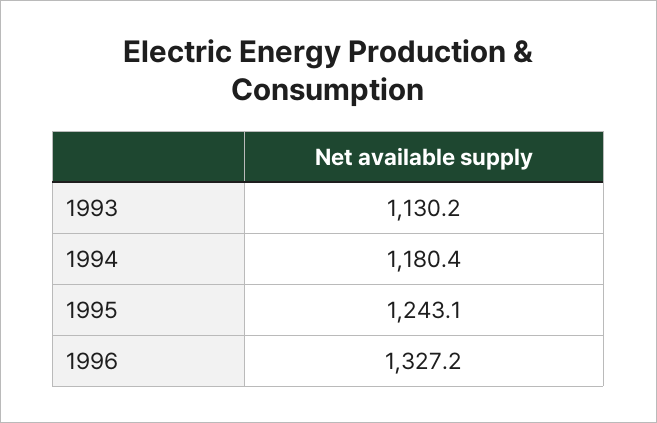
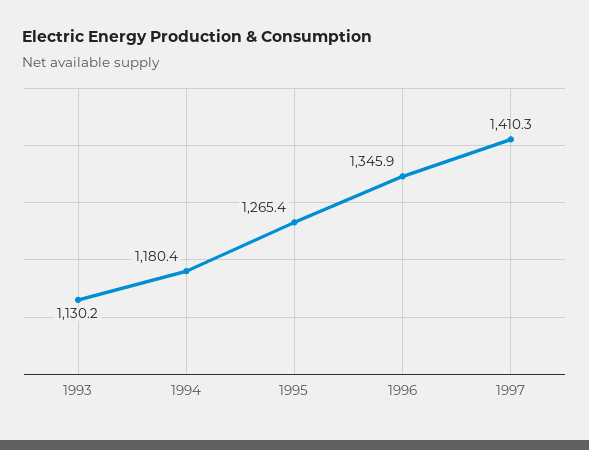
1995: 1243.1 -> 1265.4
1996: 1327.2 -> 1345.9
1997: none -> 1410.3

